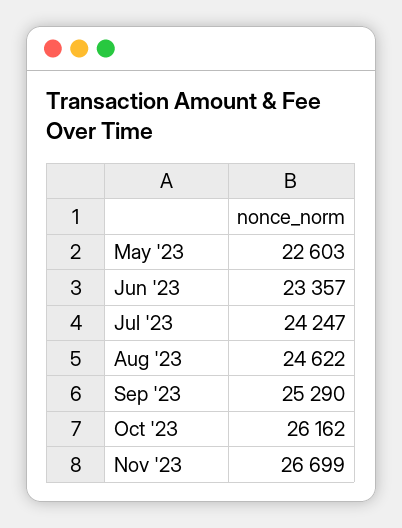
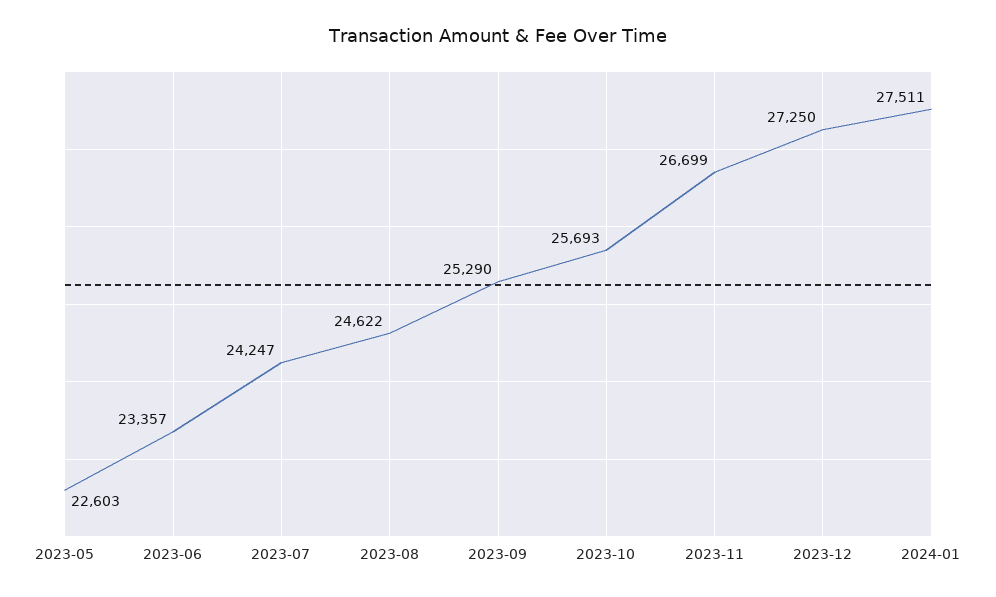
Oct '23: 26162 -> 25693
2023-12: none -> 27250
2024-01: none -> 27511

